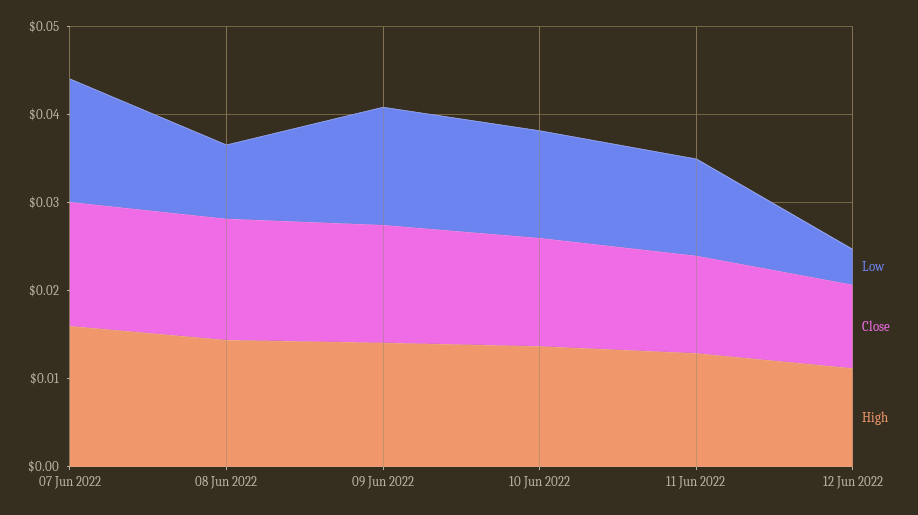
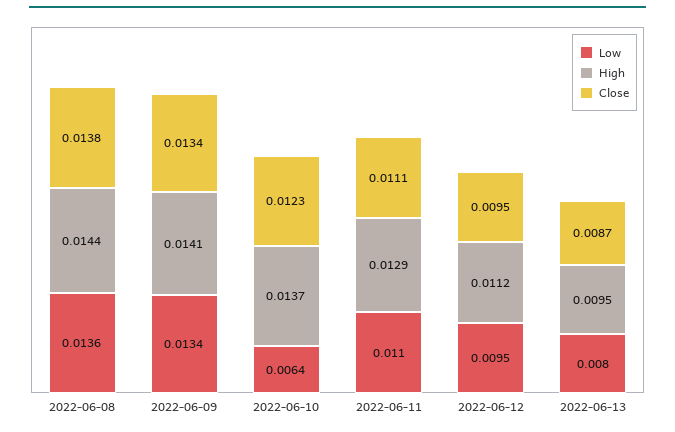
Low, 07 Jun 2022: 0.014 -> none
Close, 07 Jun 2022: 0.014 -> none
High, 07 Jun 2022: 0.016 -> none
Low, 08 Jun 2022: 0.008 -> 0.0136
Low, 10 Jun 2022: 0.012 -> 0.0064
Low, 12 Jun 2022: 0.004 -> 0.0095
Low, 2022-06-13: none -> 0.008
High, 2022-06-13: none -> 0.0095
Close, 2022-06-13: none -> 0.0087

